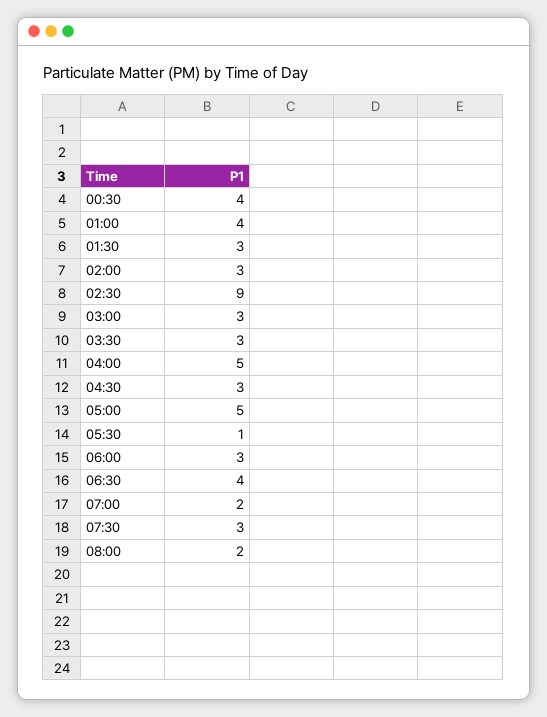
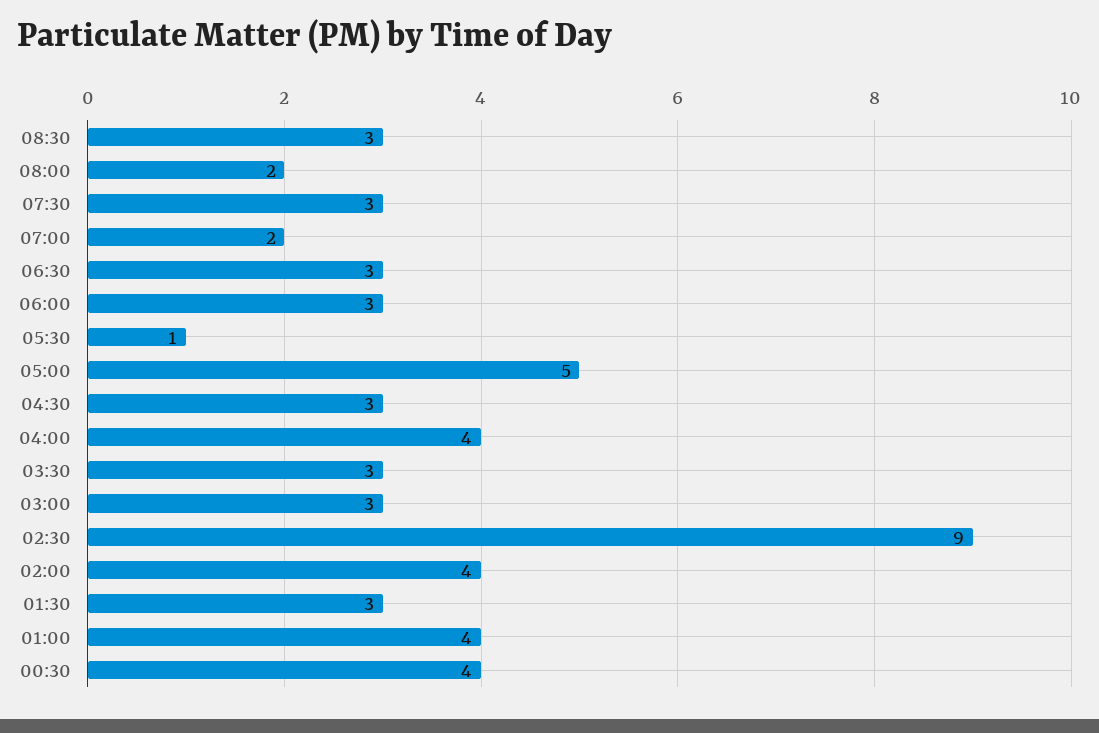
02:00: 3 -> 4
04:00: 5 -> 4
06:30: 4 -> 3
08:30: none -> 3

